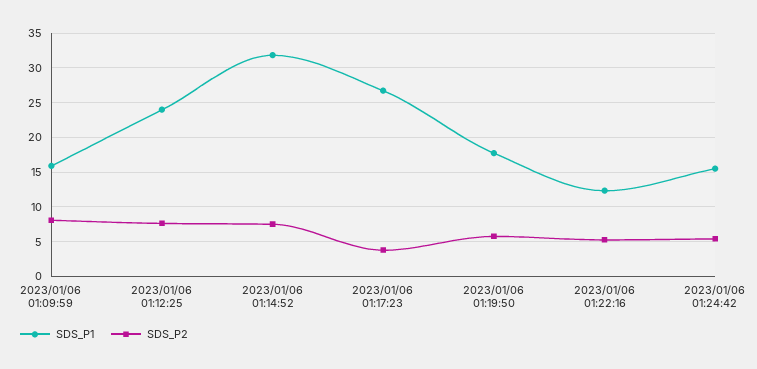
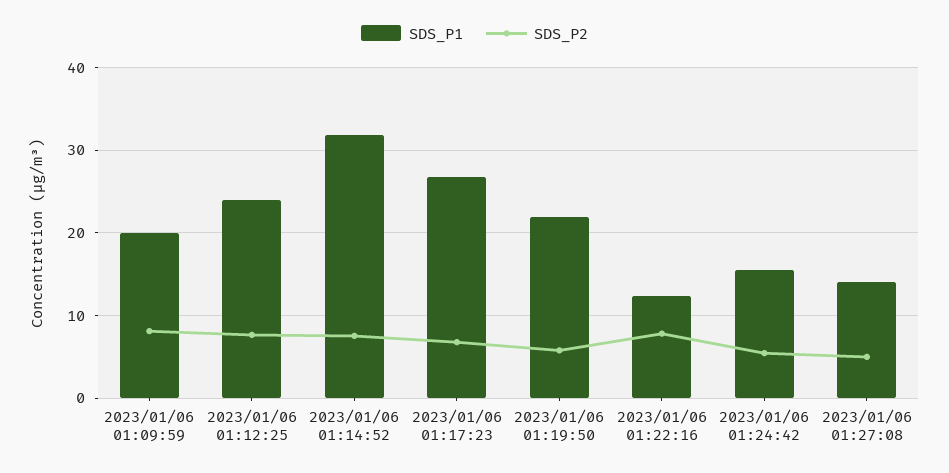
SDS_P1, 2023/01/06 01:09:59: 16 -> 20
SDS_P2, 2023/01/06 01:17:23: 4 -> 7
SDS_P1, 2023/01/06 01:19:50: 18 -> 22
SDS_P2, 2023/01/06 01:22:16: 5 -> 8
SDS_P1, 2023/01/06 01:27:08: none -> 14
SDS_P2, 2023/01/06 01:27:08: none -> 5

